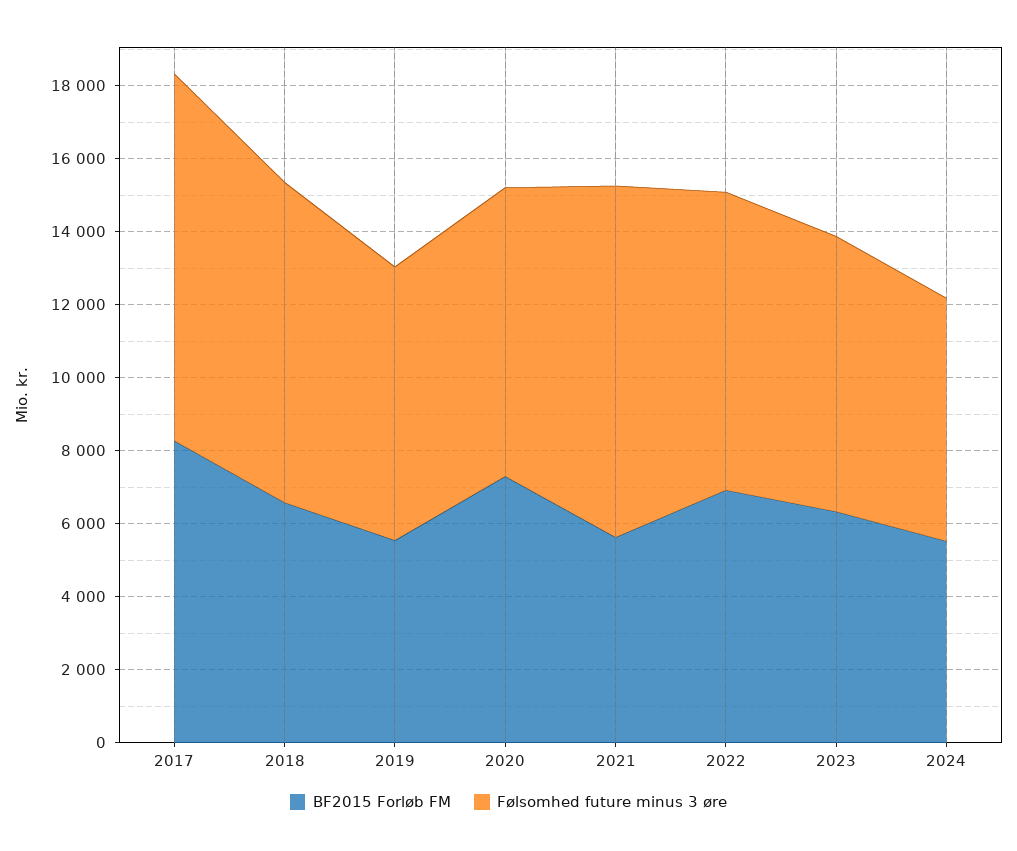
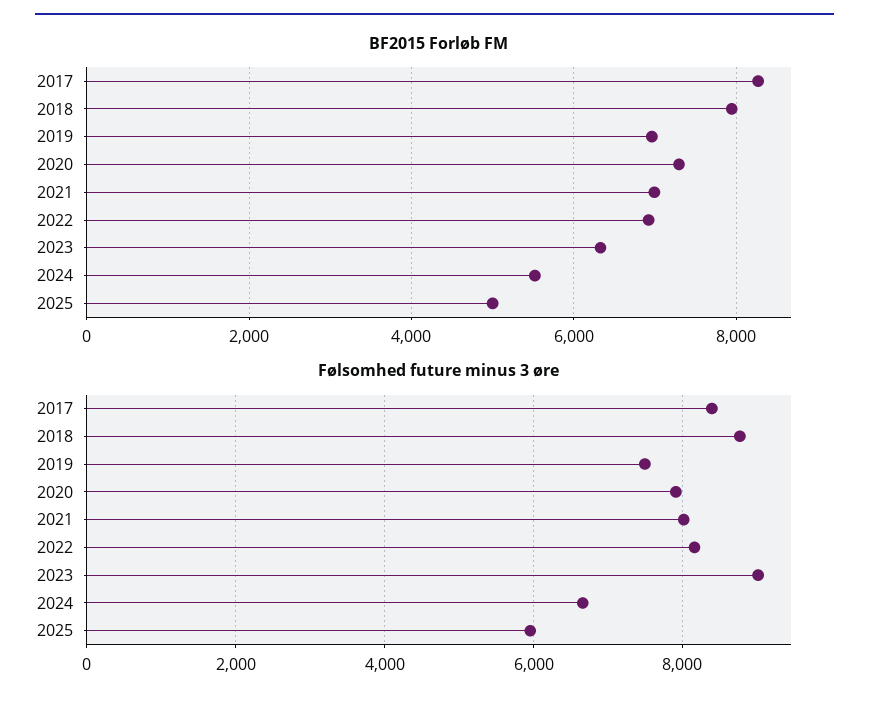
Følsomhed future minus 3 øre, 2017: 10000 -> 8400
BF2015 Forløb FM, 2018: 6500 -> 8000
BF2015 Forløb FM, 2019: 5500 -> 7000
BF2015 Forløb FM, 2021: 5500 -> 7000
Følsomhed future minus 3 øre, 2021: 9500 -> 8000
Følsomhed future minus 3 øre, 2023: 7500 -> 9000
BF2015 Forløb FM, 2025: none -> 5000
Følsomhed future minus 3 øre, 2025: none -> 6000

